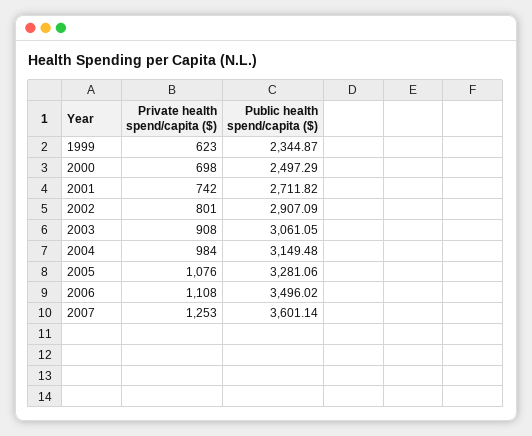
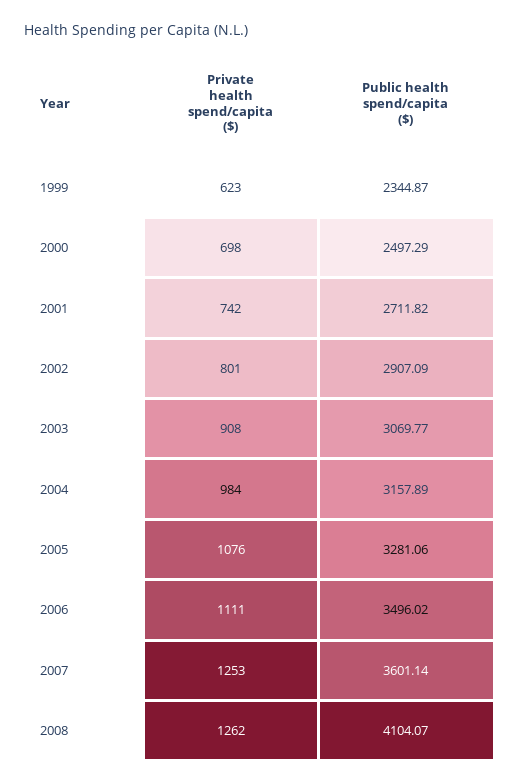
Public health spend/capita ($), 2003: 3061.05 -> 3069.77
Public health spend/capita ($), 2004: 3149.48 -> 3157.89
Private health spend/capita ($), 2006: 1108 -> 1111
Private health spend/capita ($), 2008: none -> 1262
Public health spend/capita ($), 2008: none -> 4104.07

